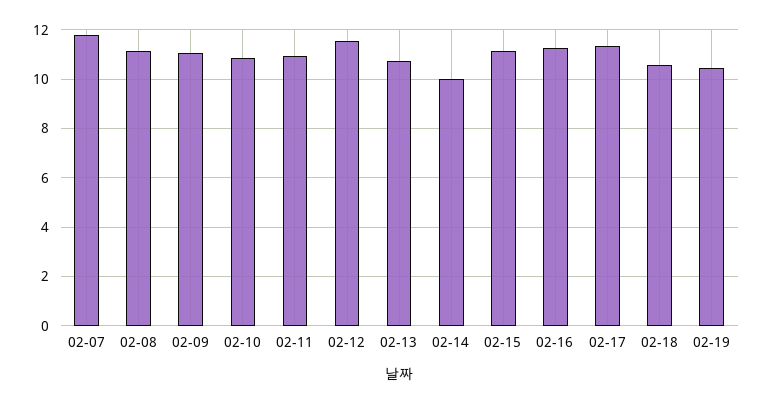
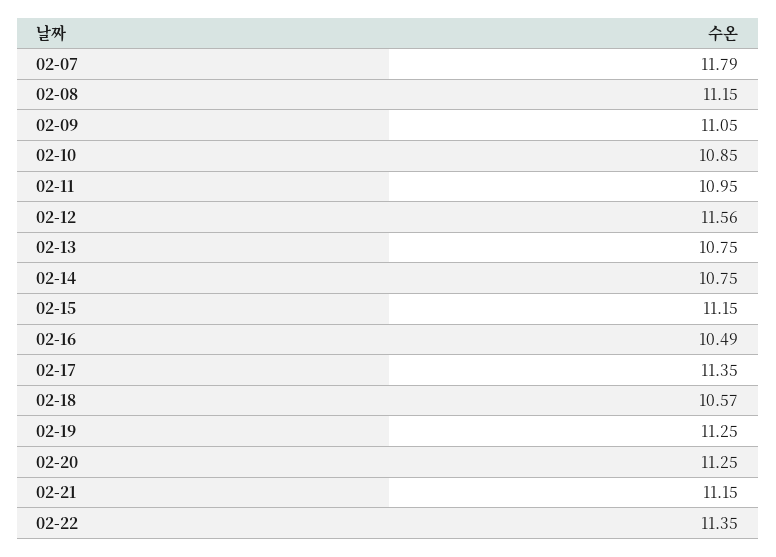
02-14: 10 -> 10.75
02-16: 11.25 -> 10.49
02-19: 10.5 -> 11.25
02-20: none -> 11.25
02-21: none -> 11.15
02-22: none -> 11.35

